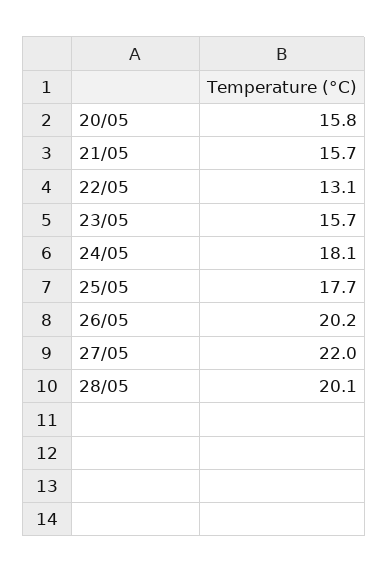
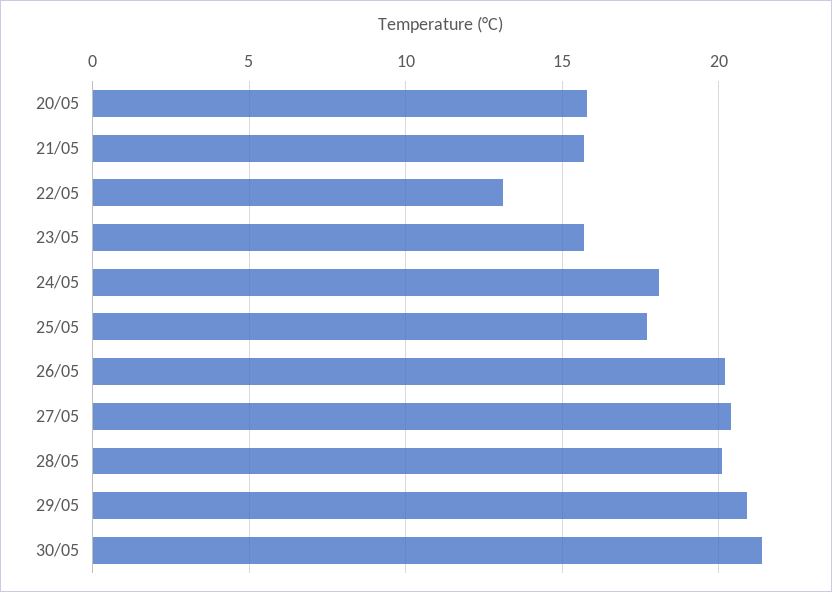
27/05: 22 -> 20.5
29/05: none -> 21
30/05: none -> 21.5

